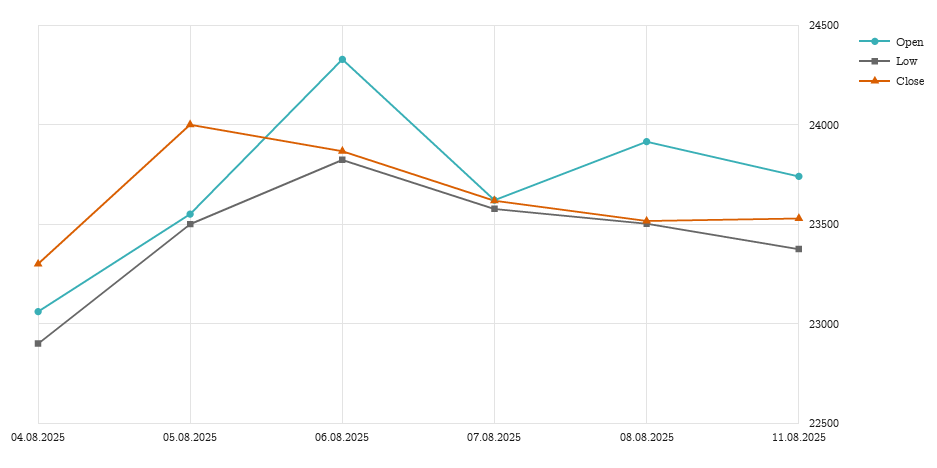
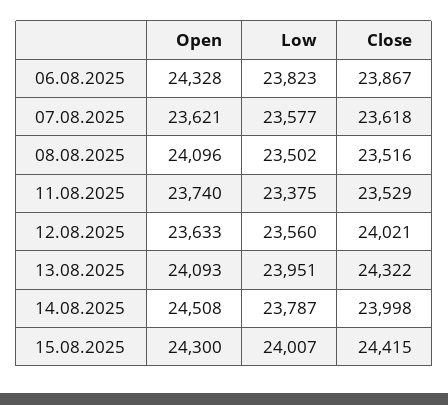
Open, 04.08.2025: 23050 -> none
Low, 04.08.2025: 22900 -> none
Close, 04.08.2025: 23300 -> none
Open, 05.08.2025: 23550 -> none
Low, 05.08.2025: 23500 -> none
Close, 05.08.2025: 24000 -> none
Open, 08.08.2025: 23900 -> 24096
Open, 12.08.2025: none -> 23633
Low, 12.08.2025: none -> 23560
Close, 12.08.2025: none -> 24021
Open, 13.08.2025: none -> 24093
Low, 13.08.2025: none -> 23951
Close, 13.08.2025: none -> 24322
Open, 14.08.2025: none -> 24508
Low, 14.08.2025: none -> 23787
Close, 14.08.2025: none -> 23998
Open, 15.08.2025: none -> 24300
Low, 15.08.2025: none -> 24007
Close, 15.08.2025: none -> 24415

